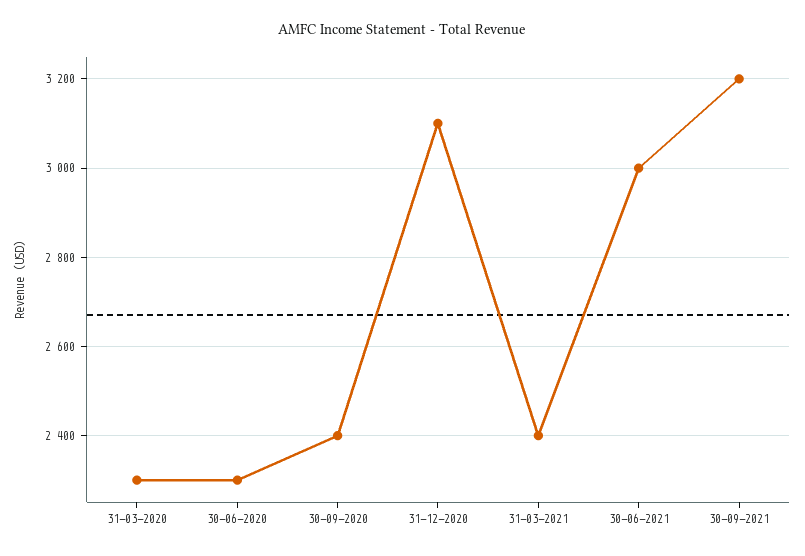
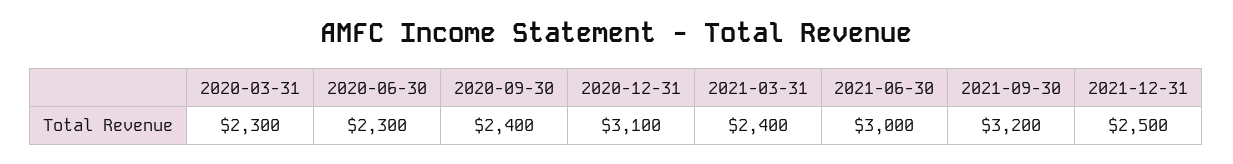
2021-12-31: none -> 2500

